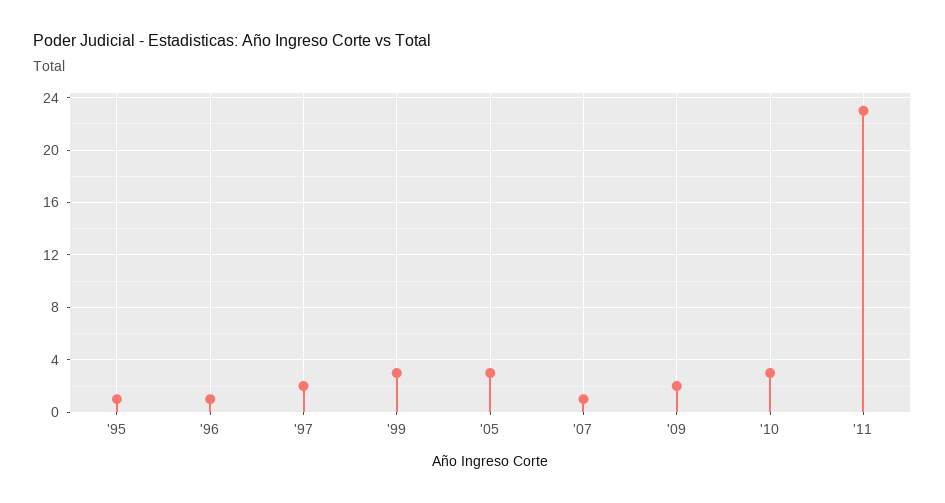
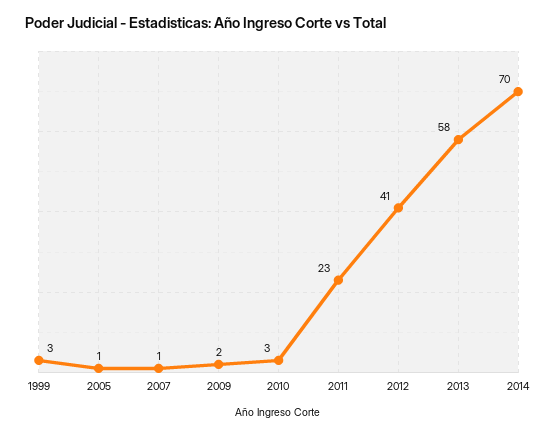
'95: 1 -> none
'96: 1 -> none
'97: 2 -> none
'05: 3 -> 1
2012: none -> 41
2013: none -> 58
2014: none -> 70

